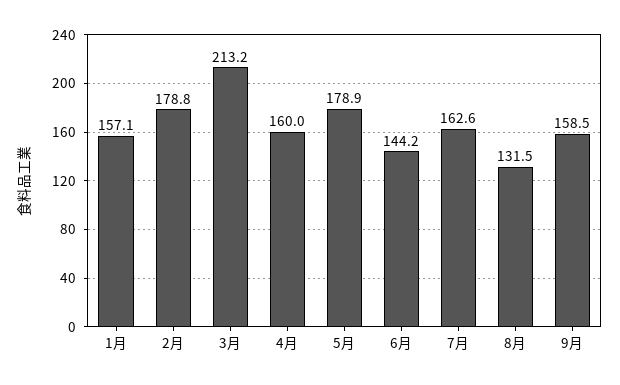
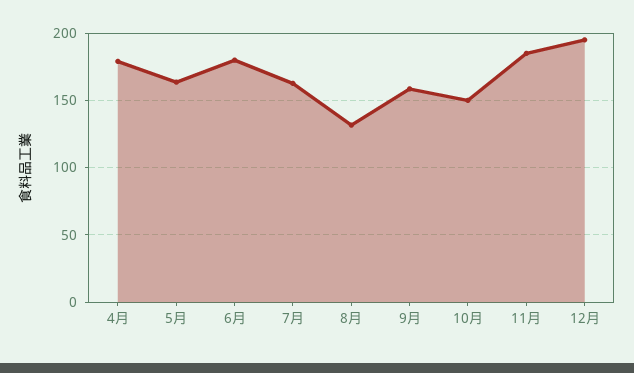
1月: 157.1 -> none
2月: 178.8 -> none
3月: 213.2 -> none
4月: 160 -> 180
5月: 178.9 -> 165
6月: 144.2 -> 180
10月: none -> 150
11月: none -> 185
12月: none -> 195

